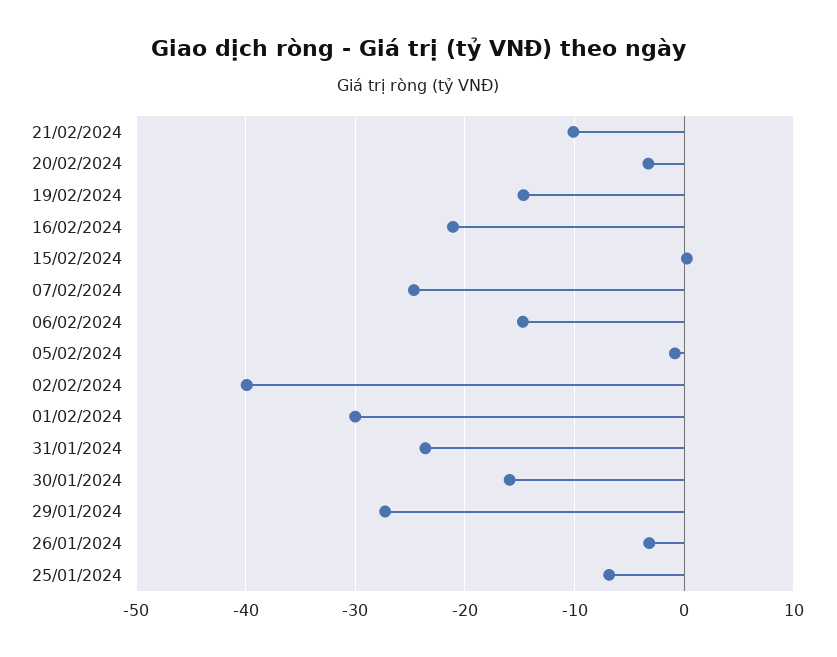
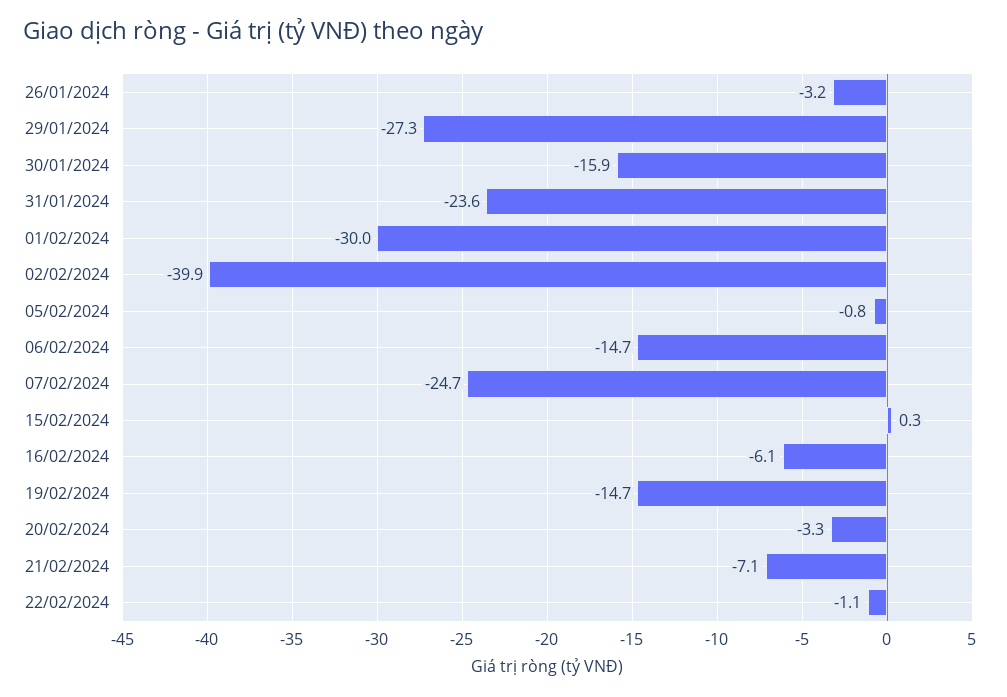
21/02/2024: -10 -> -7.1
16/02/2024: -21 -> -6.1
25/01/2024: -7 -> none
22/02/2024: none -> -1.1

